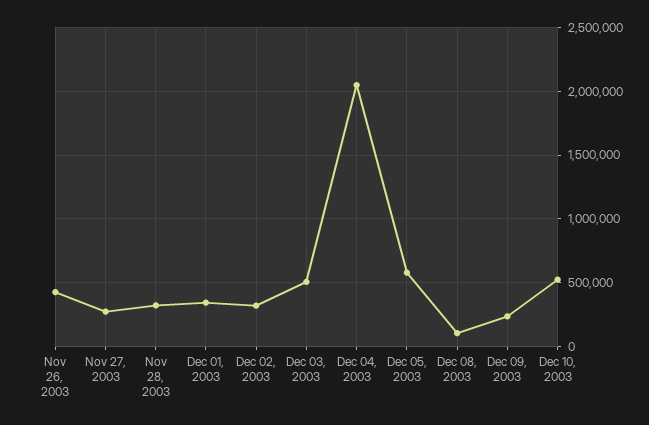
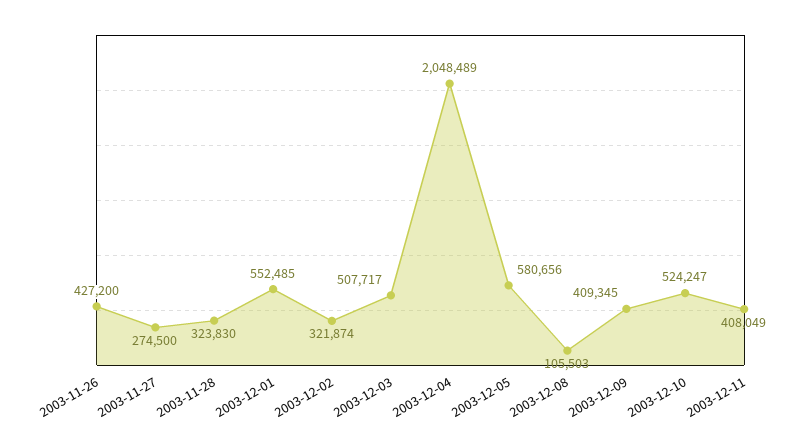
Dec 01, 2003: 350000 -> 552485
Dec 09, 2003: 250000 -> 409345
2003-12-11: none -> 408049

